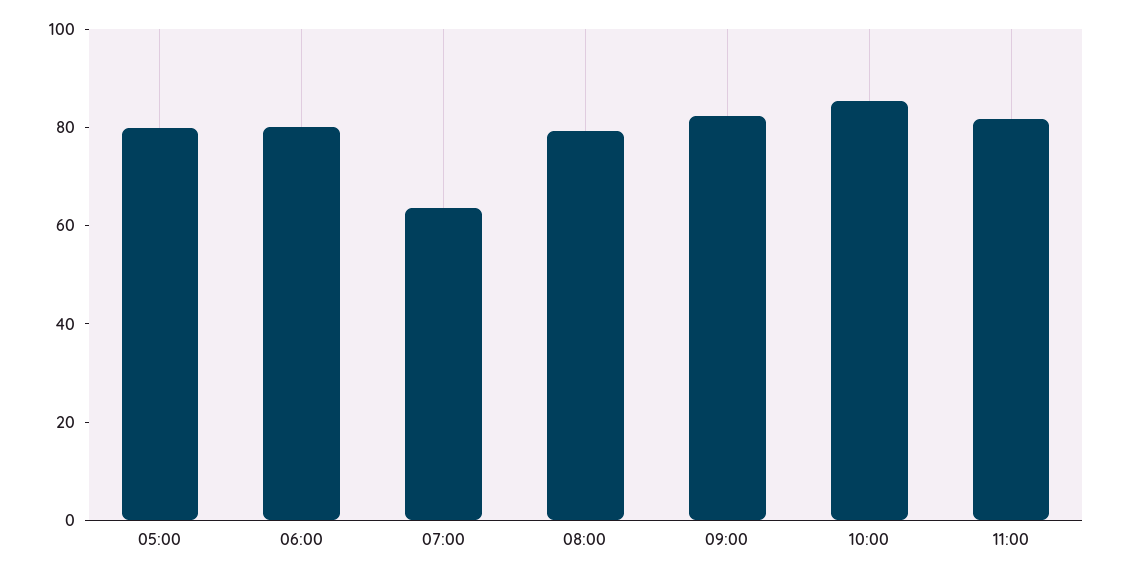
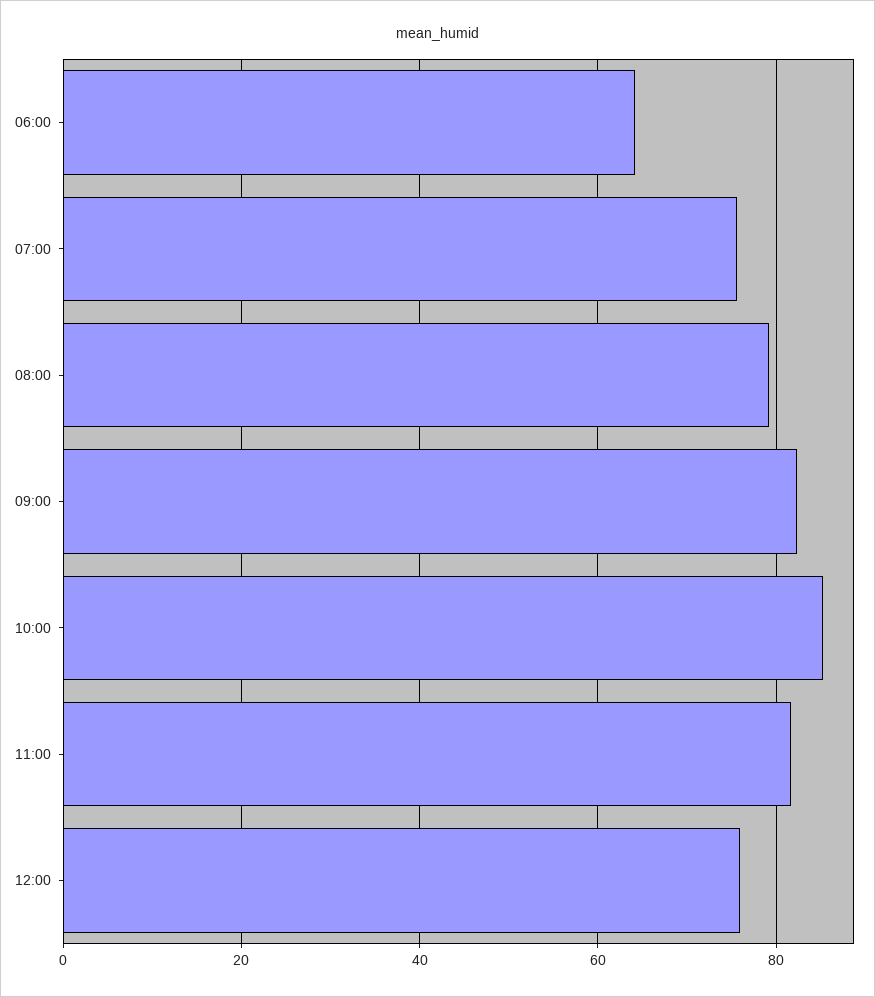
05:00: 80 -> none
06:00: 80 -> 64
07:00: 65 -> 76
12:00: none -> 76

